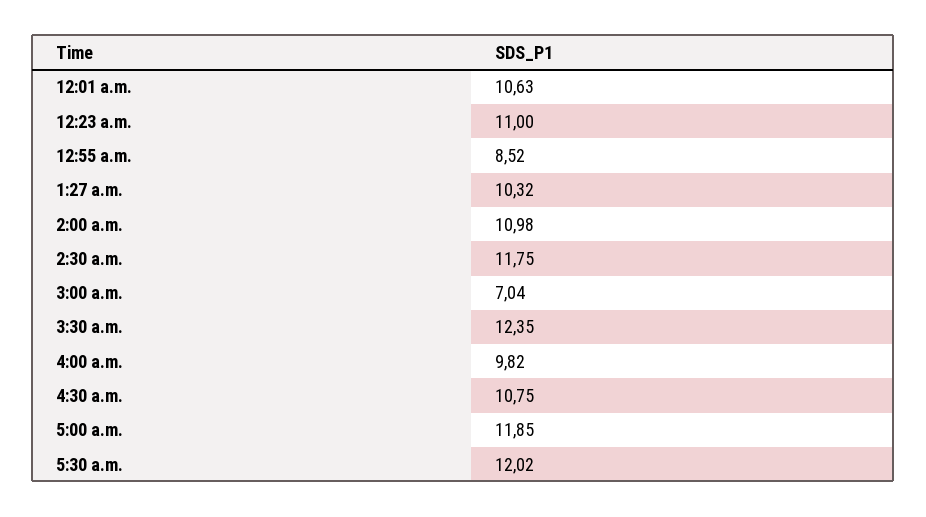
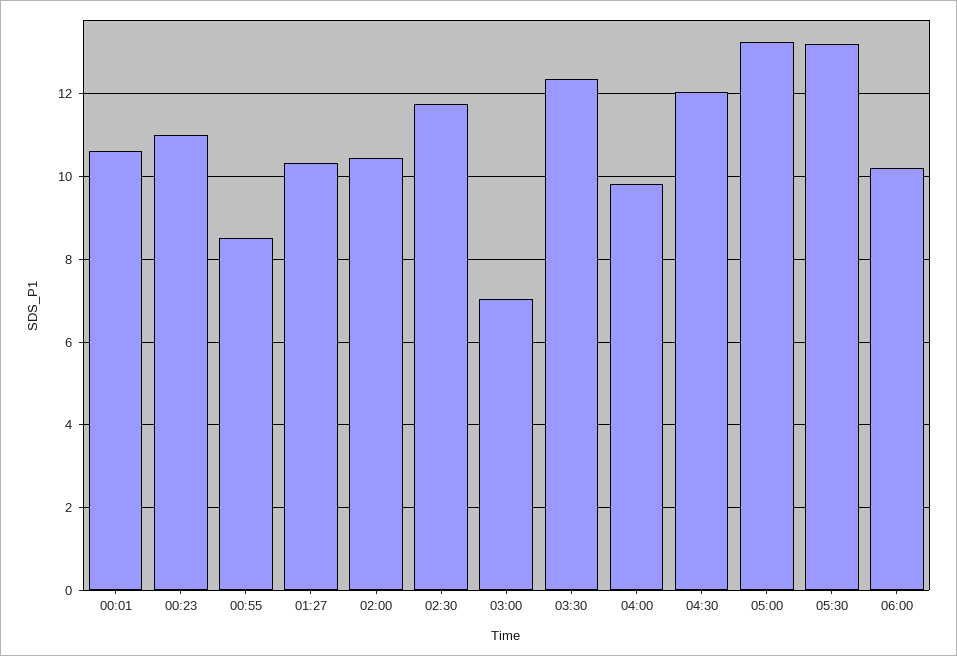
2:00 a.m.: 10.98 -> 10.4
4:30 a.m.: 10.75 -> 12
5:00 a.m.: 11.85 -> 13.2
5:30 a.m.: 12.02 -> 13.2
06:00: none -> 10.2

